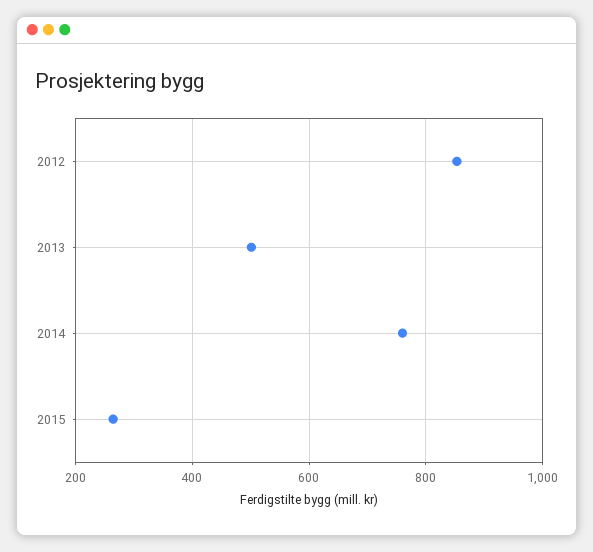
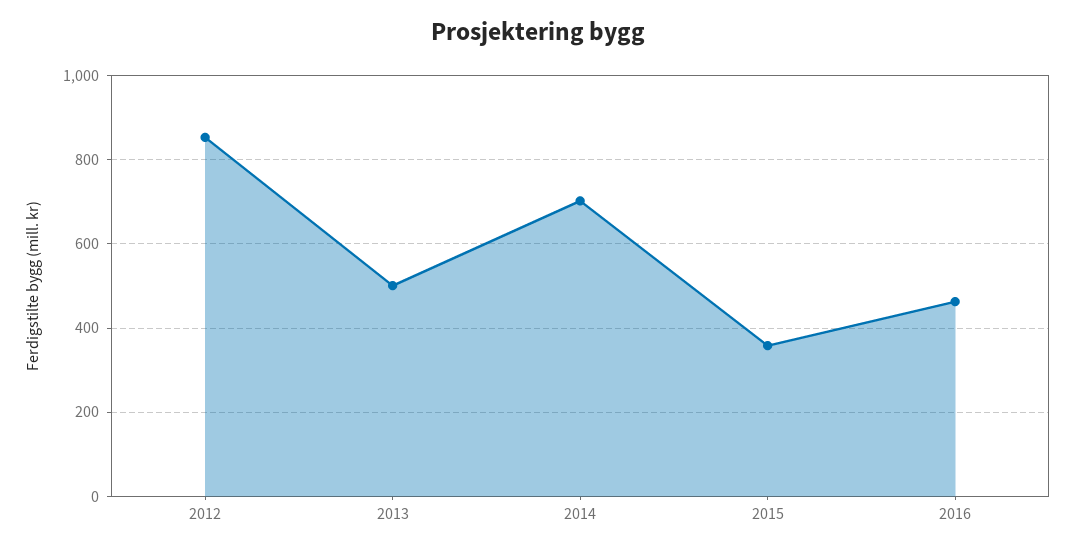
2014: 760 -> 700
2015: 260 -> 360
2016: none -> 460

